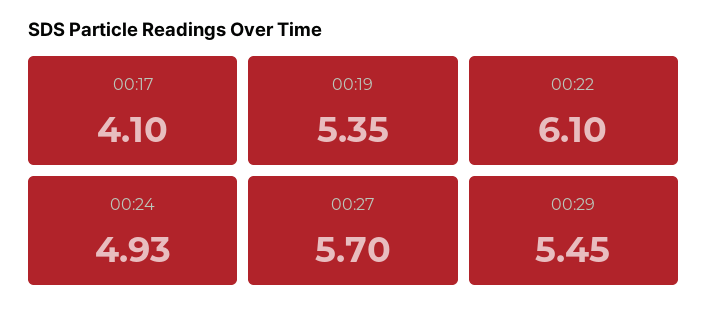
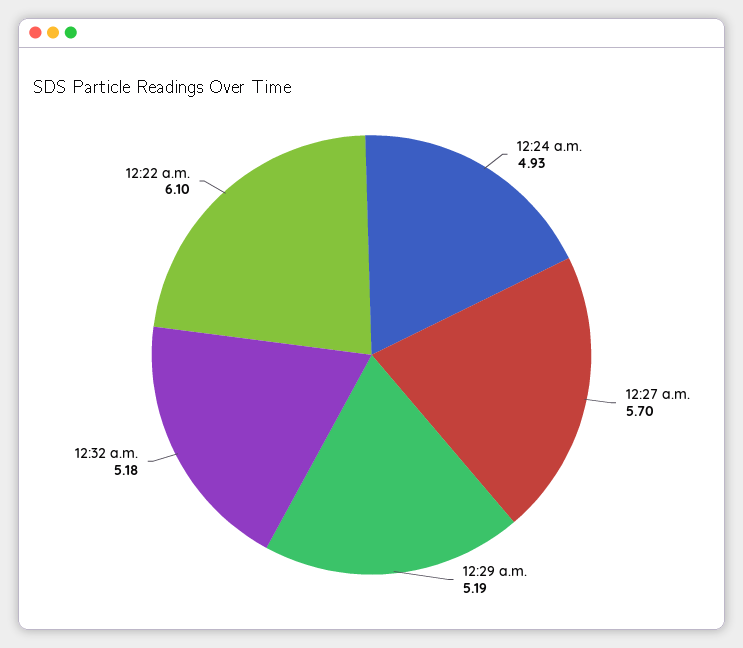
00:17: 4.1 -> none
00:19: 5.35 -> none
00:29: 5.45 -> 5.19
12:32 a.m.: none -> 5.18

